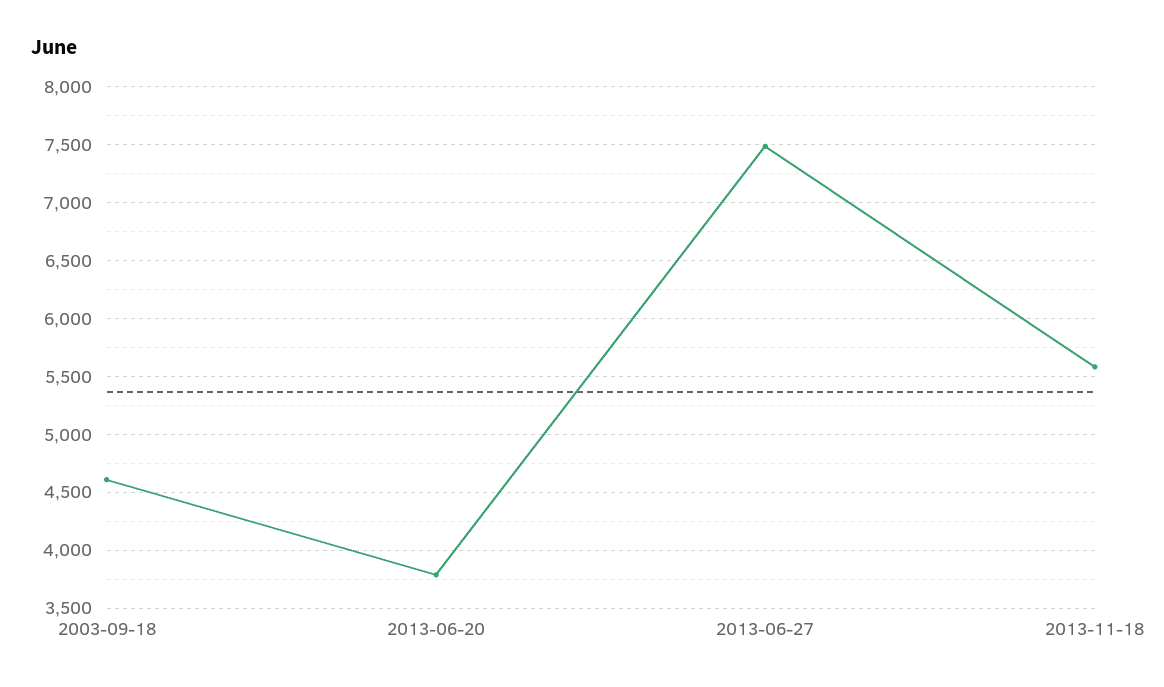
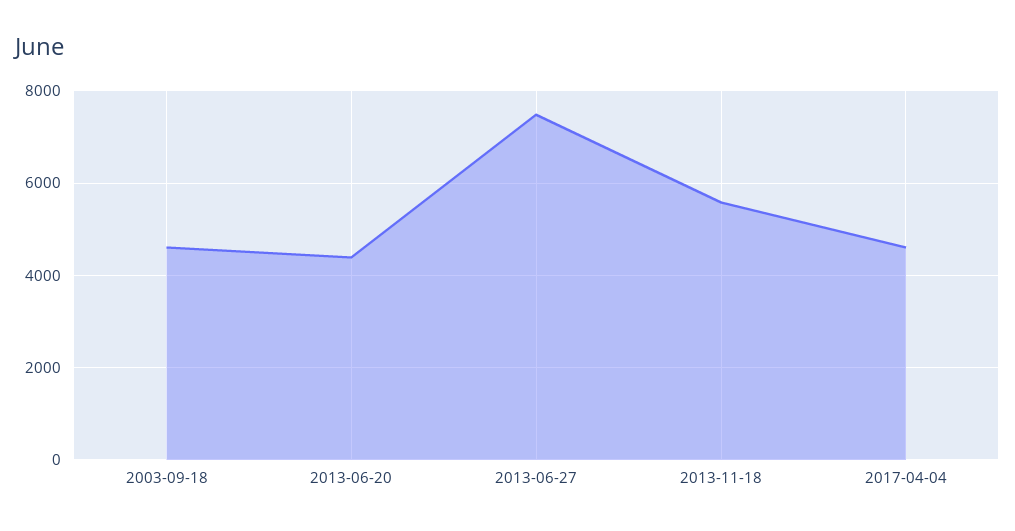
2013-06-20: 3800 -> 4400
2017-04-04: none -> 4600

